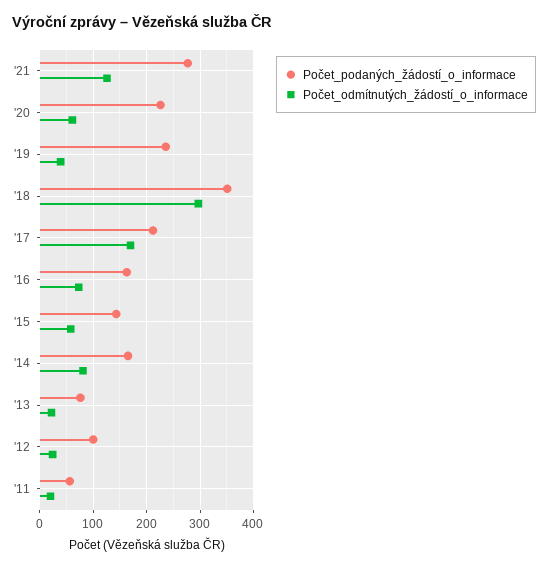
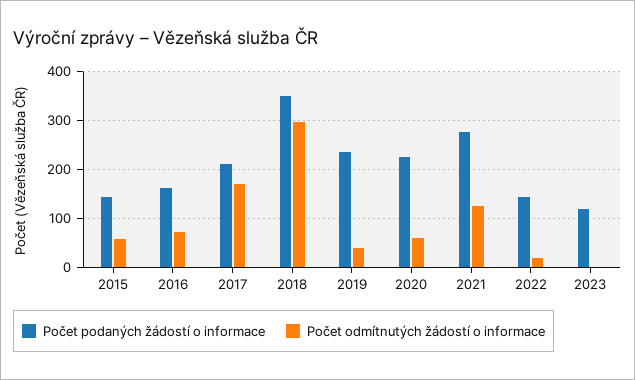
Počet_podaných_žádostí_o_informace, '14: 160 -> none
Počet_odmítnutých_žádostí_o_informace, '14: 80 -> none
Počet_podaných_žádostí_o_informace, '13: 80 -> none
Počet_odmítnutých_žádostí_o_informace, '13: 20 -> none
Počet_podaných_žádostí_o_informace, '12: 100 -> none
Počet_odmítnutých_žádostí_o_informace, '12: 20 -> none
Počet_podaných_žádostí_o_informace, '11: 60 -> none
Počet_odmítnutých_žádostí_o_informace, '11: 20 -> none
Počet_podaných_žádostí_o_informace, 2022: none -> 140
Počet_odmítnutých_žádostí_o_informace, 2022: none -> 20
Počet_podaných_žádostí_o_informace, 2023: none -> 120
Počet_odmítnutých_žádostí_o_informace, 2023: none -> 0

